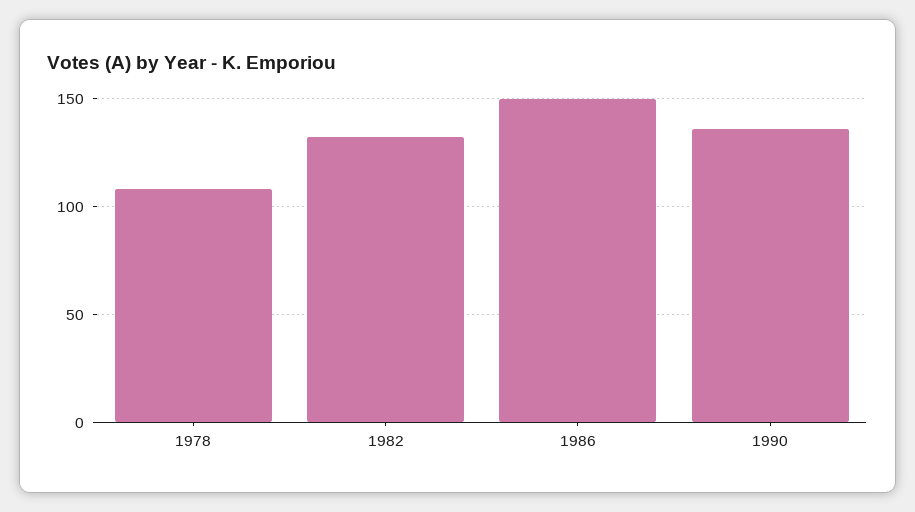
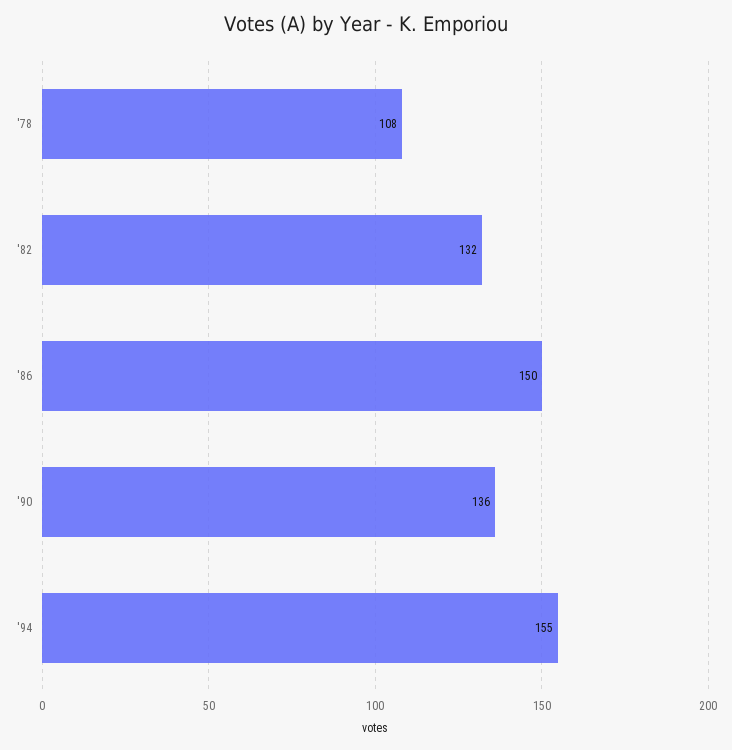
'94: none -> 155

